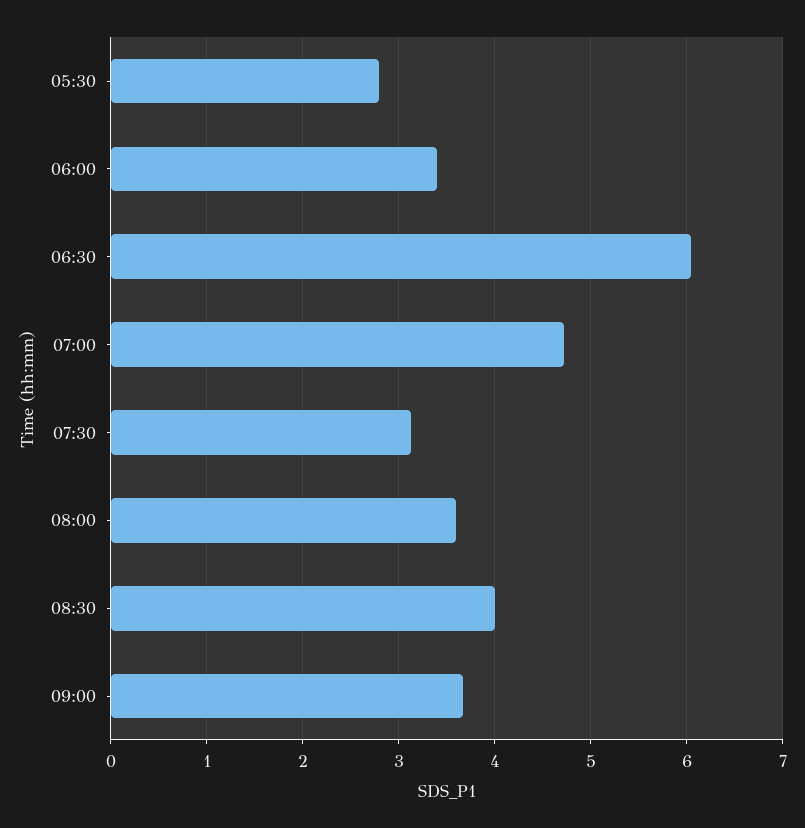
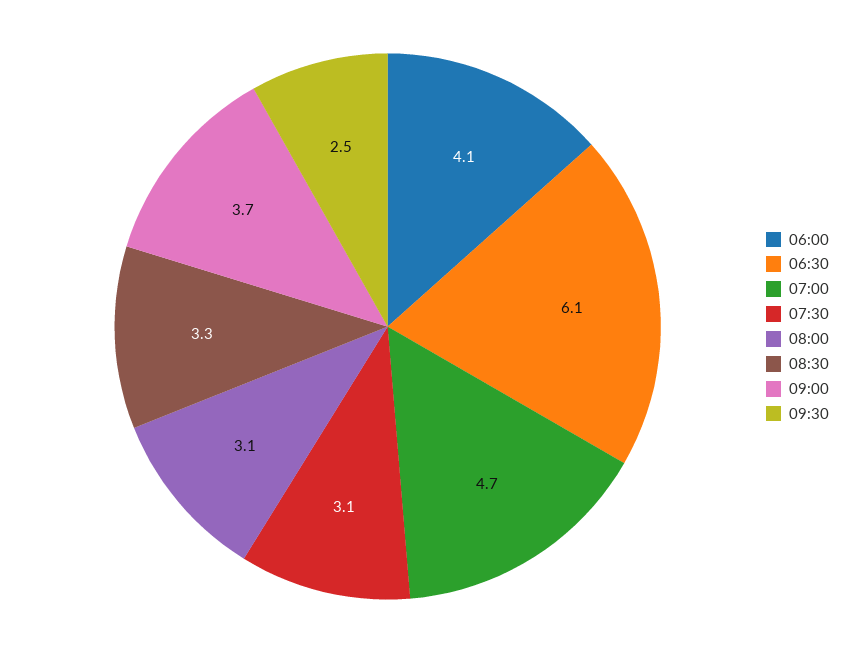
05:30: 2.8 -> none
06:00: 3.4 -> 4.1
08:00: 3.6 -> 3.1
08:30: 4 -> 3.3
09:30: none -> 2.5

